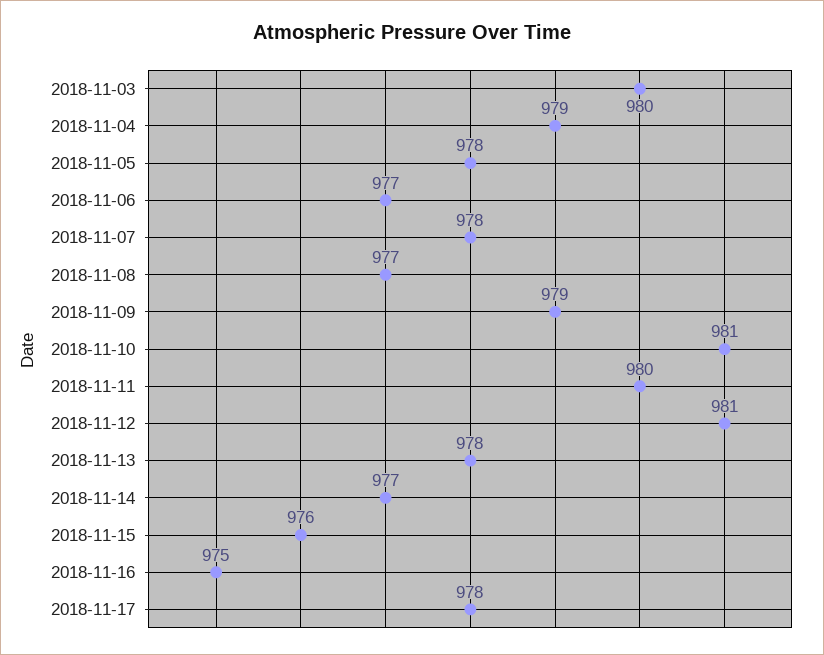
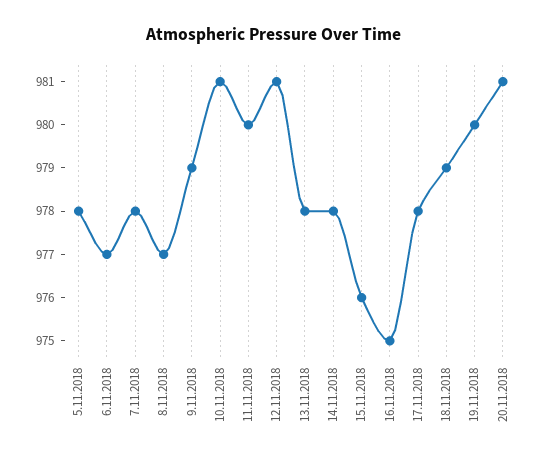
2018-11-03: 980 -> none
2018-11-04: 979 -> none
2018-11-14: 977 -> 978
18.11.2018: none -> 979
19.11.2018: none -> 980
20.11.2018: none -> 981

